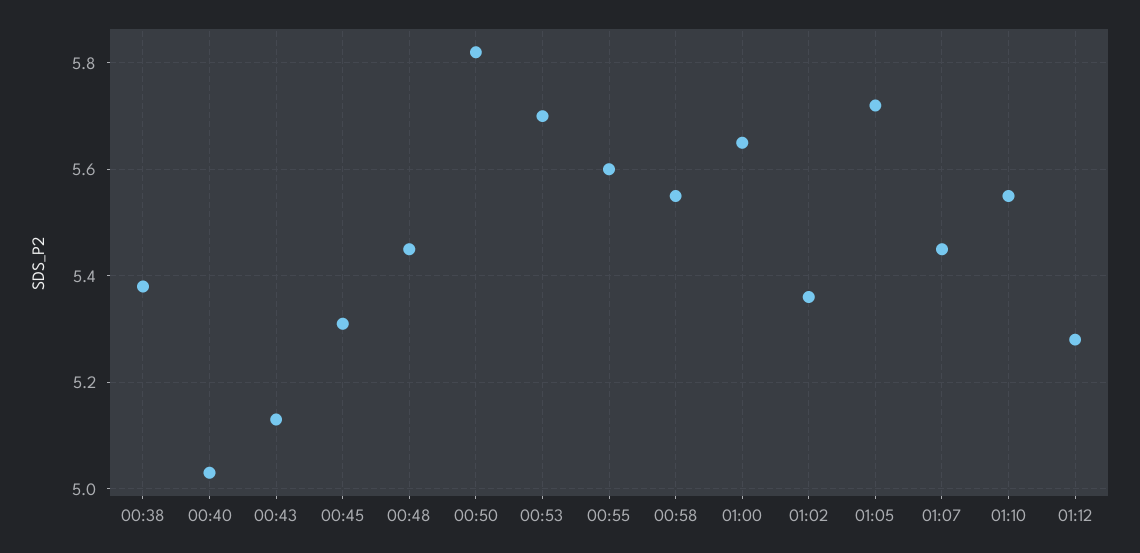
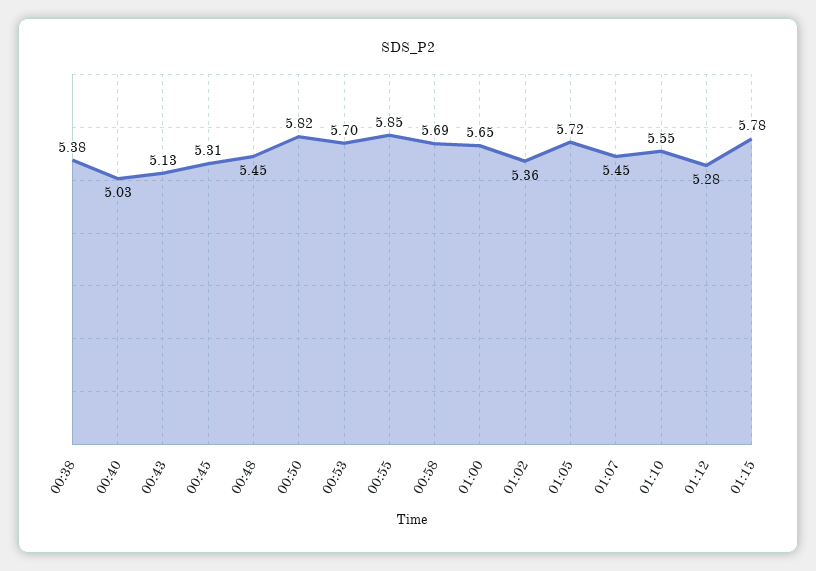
00:55: 5.6 -> 5.85
00:58: 5.55 -> 5.69
01:15: none -> 5.78

